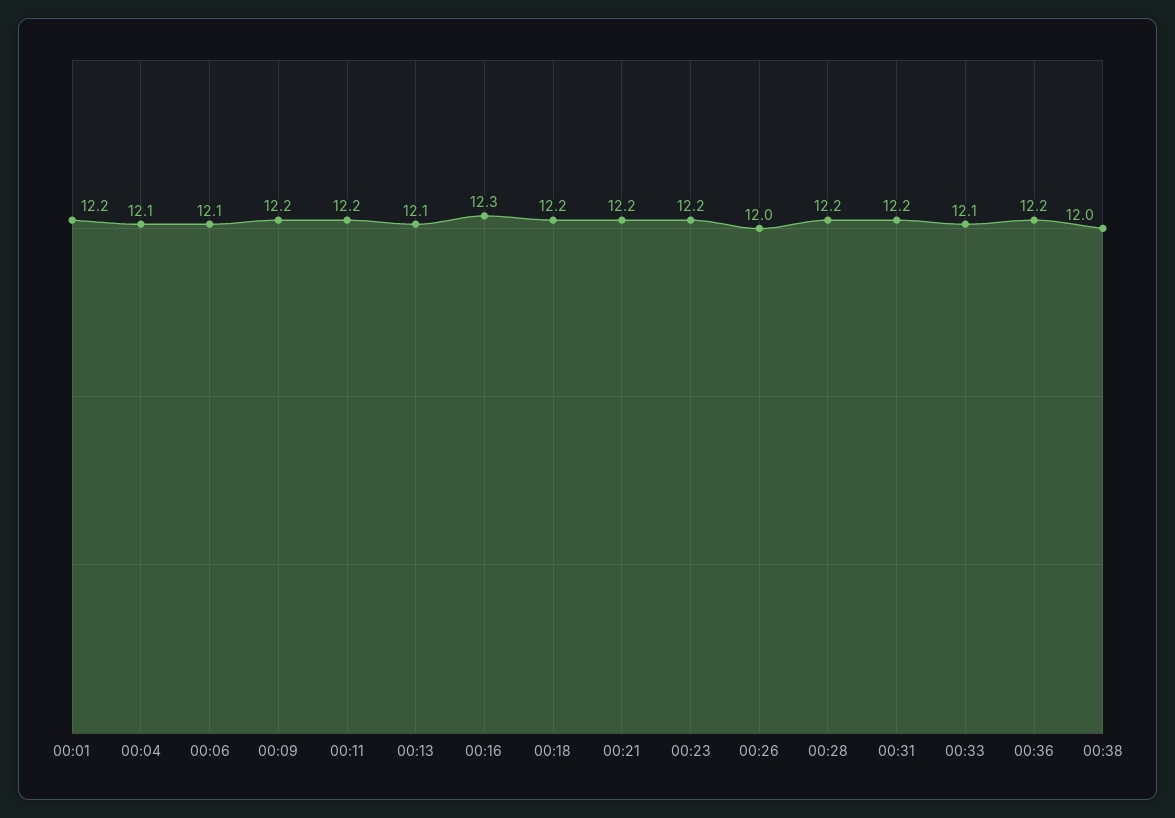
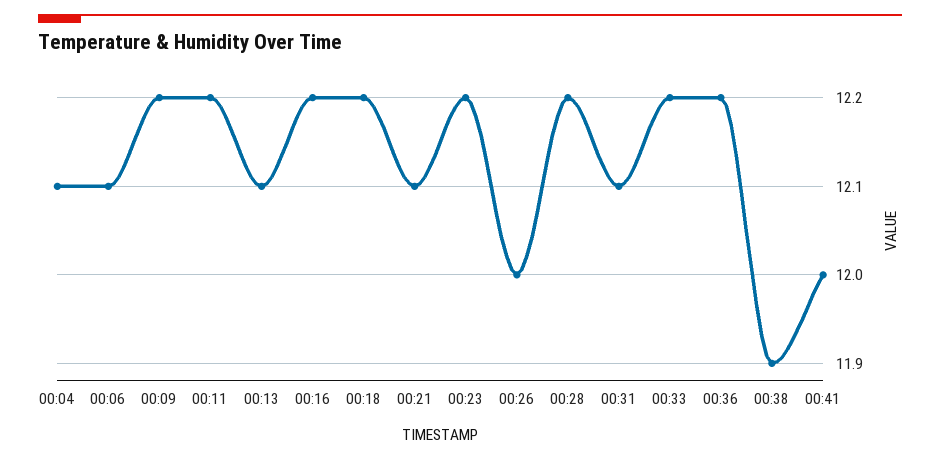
00:01: 12.2 -> none
00:16: 12.3 -> 12.2
00:21: 12.2 -> 12.1
00:31: 12.2 -> 12.1
00:33: 12.1 -> 12.2
00:38: 12 -> 11.9
00:41: none -> 12

